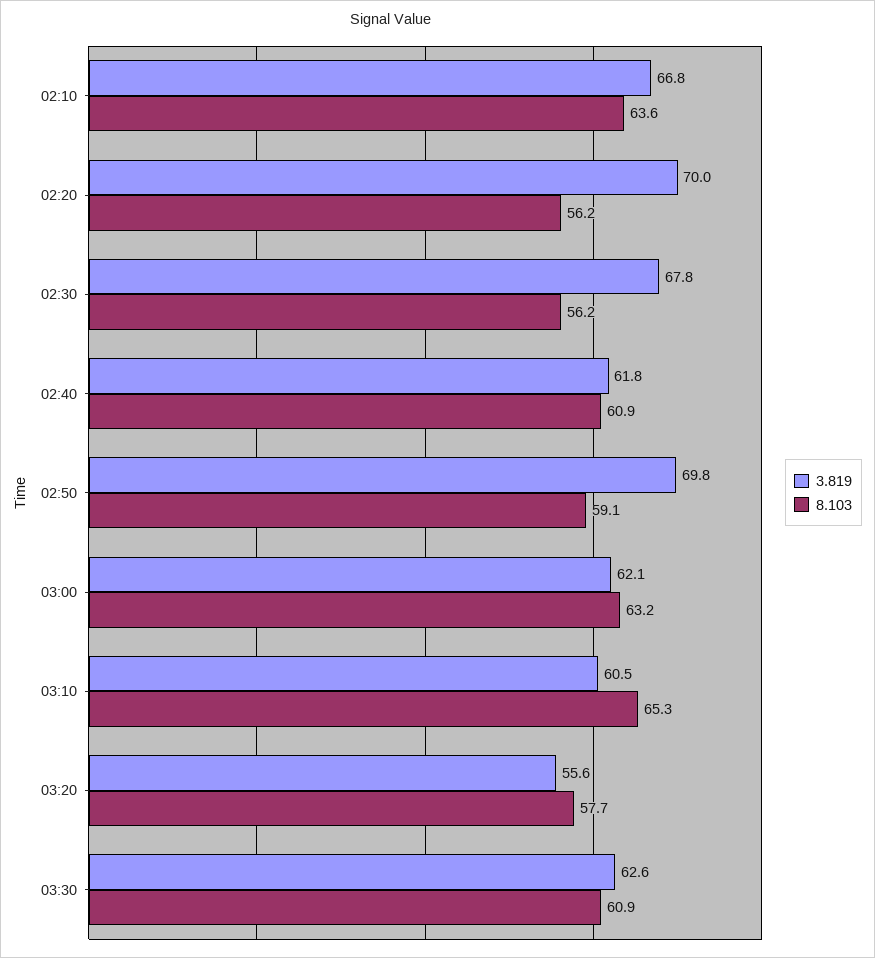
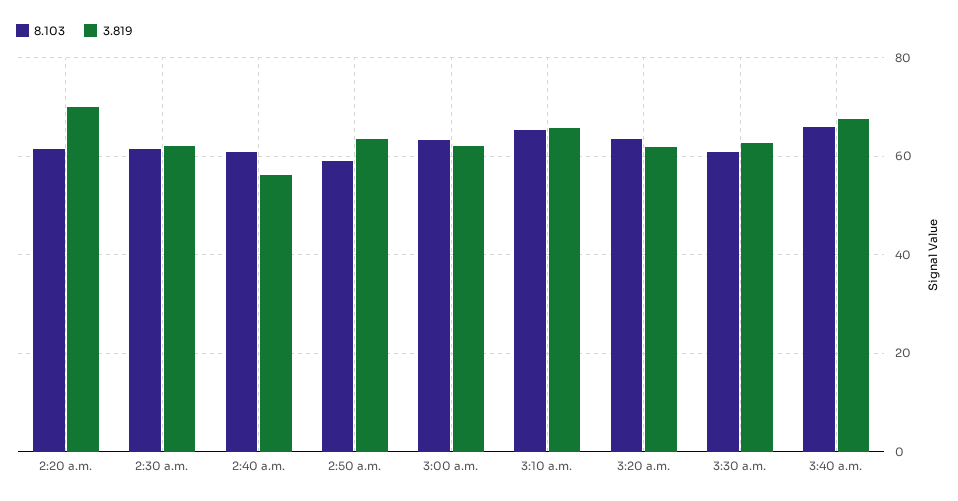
3.819, 02:10: 66.8 -> none
8.103, 02:10: 63.6 -> none
8.103, 02:20: 56.2 -> 62
3.819, 02:30: 67.8 -> 62
8.103, 02:30: 56.2 -> 62
3.819, 02:40: 61.8 -> 56
3.819, 02:50: 69.8 -> 64
3.819, 03:10: 60.5 -> 66
3.819, 03:20: 55.6 -> 62
8.103, 03:20: 57.7 -> 64
8.103, 3:40 a.m.: none -> 66
3.819, 3:40 a.m.: none -> 68

